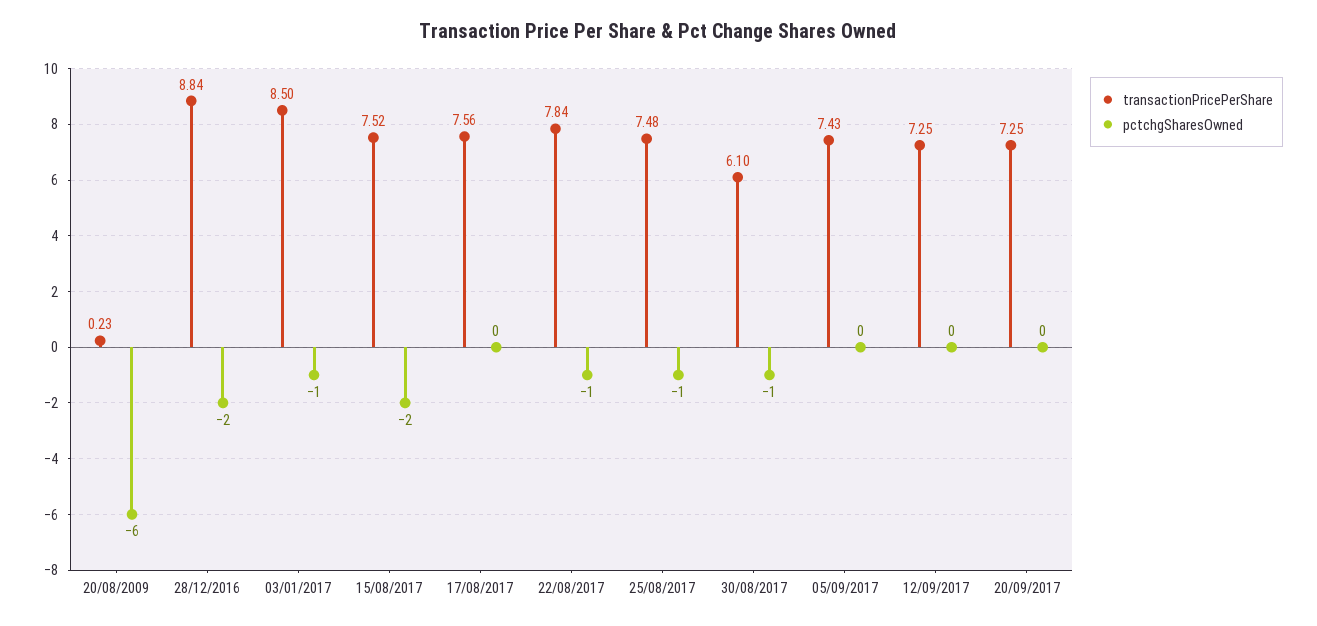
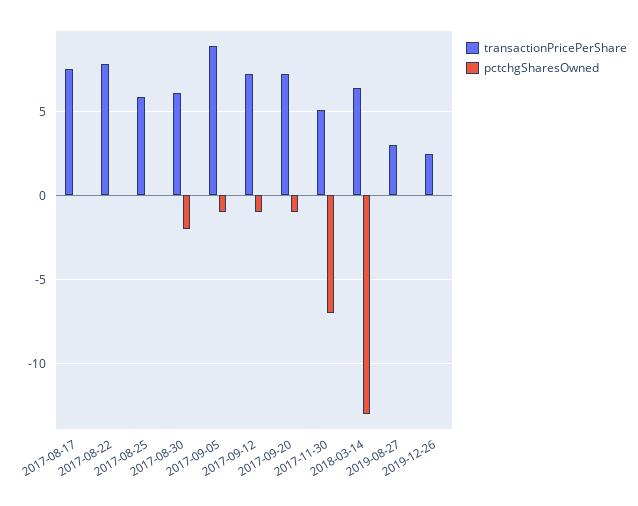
transactionPricePerShare, 20/08/2009: 0.23 -> none
pctchgSharesOwned, 20/08/2009: -6 -> none
transactionPricePerShare, 28/12/2016: 8.84 -> none
pctchgSharesOwned, 28/12/2016: -2 -> none
transactionPricePerShare, 03/01/2017: 8.5 -> none
pctchgSharesOwned, 03/01/2017: -1 -> none
transactionPricePerShare, 15/08/2017: 7.52 -> none
pctchgSharesOwned, 15/08/2017: -2 -> none
pctchgSharesOwned, 22/08/2017: -1 -> 0
transactionPricePerShare, 25/08/2017: 7.48 -> 6
pctchgSharesOwned, 25/08/2017: -1 -> 0
pctchgSharesOwned, 30/08/2017: -1 -> -2
transactionPricePerShare, 05/09/2017: 7.43 -> 9
pctchgSharesOwned, 05/09/2017: 0 -> -1
pctchgSharesOwned, 12/09/2017: 0 -> -1
pctchgSharesOwned, 20/09/2017: 0 -> -1
transactionPricePerShare, 2017-11-30: none -> 5
pctchgSharesOwned, 2017-11-30: none -> -7
transactionPricePerShare, 2018-03-14: none -> 6.5
pctchgSharesOwned, 2018-03-14: none -> -13
transactionPricePerShare, 2019-08-27: none -> 3
pctchgSharesOwned, 2019-08-27: none -> 0
transactionPricePerShare, 2019-12-26: none -> 2.5
pctchgSharesOwned, 2019-12-26: none -> 0

